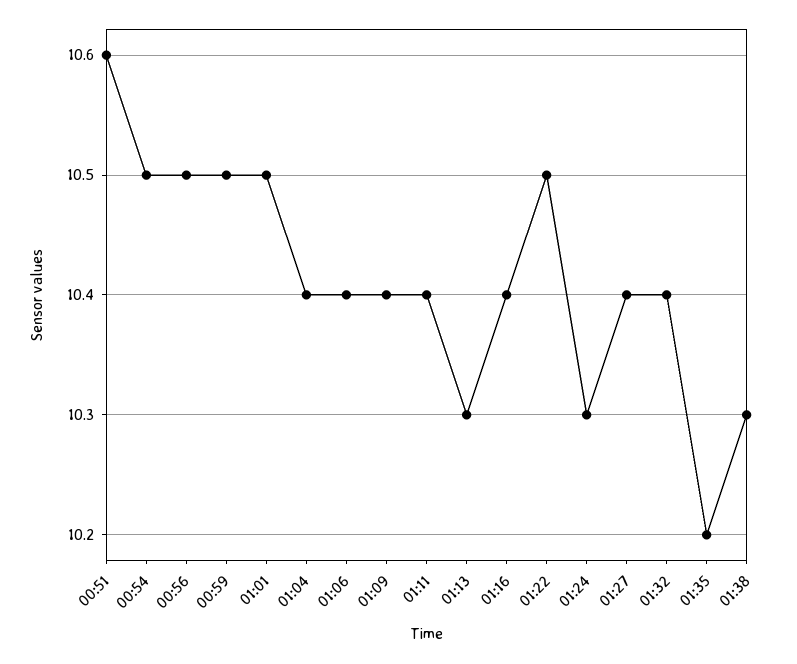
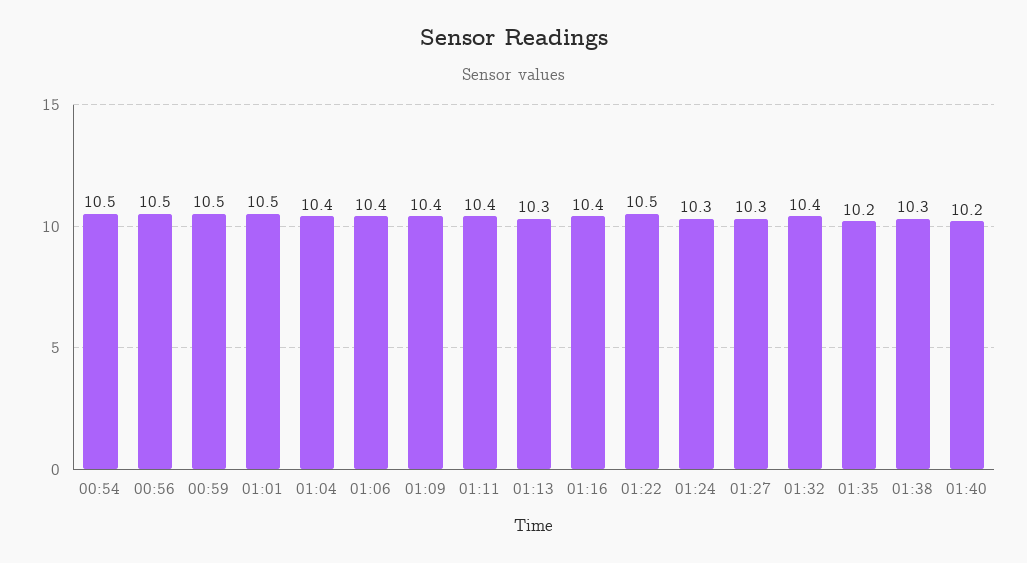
00:51: 10.6 -> none
01:27: 10.4 -> 10.3
01:40: none -> 10.2

